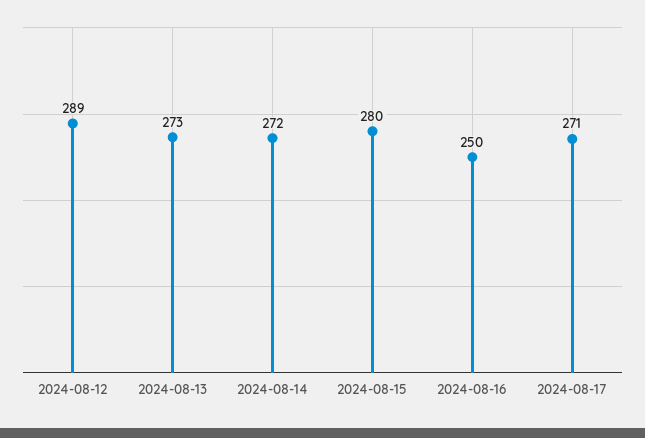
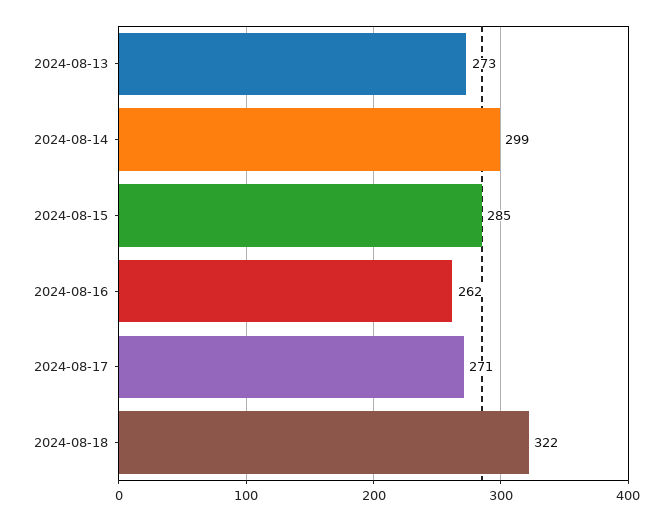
2024-08-12: 289 -> none
2024-08-14: 272 -> 299
2024-08-15: 280 -> 285
2024-08-16: 250 -> 262
2024-08-18: none -> 322

